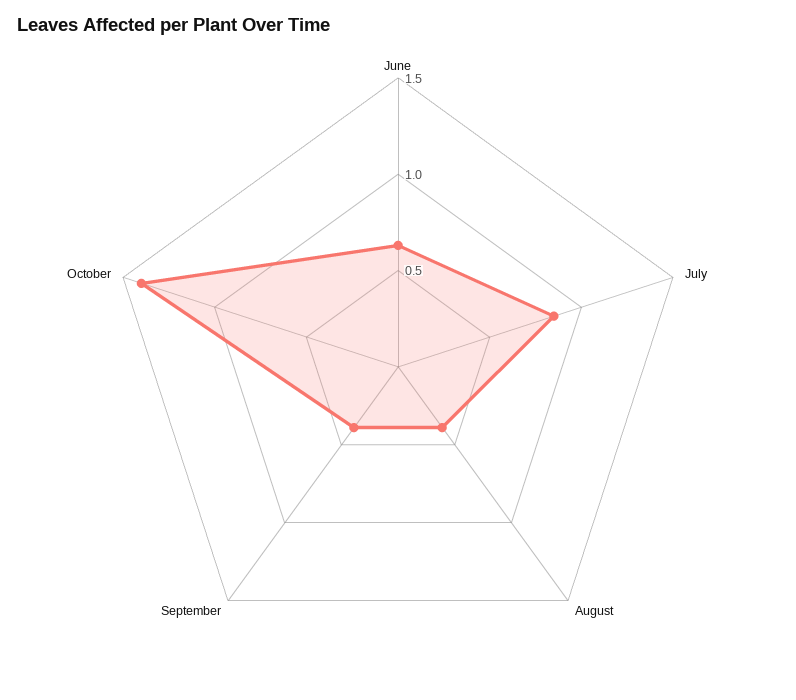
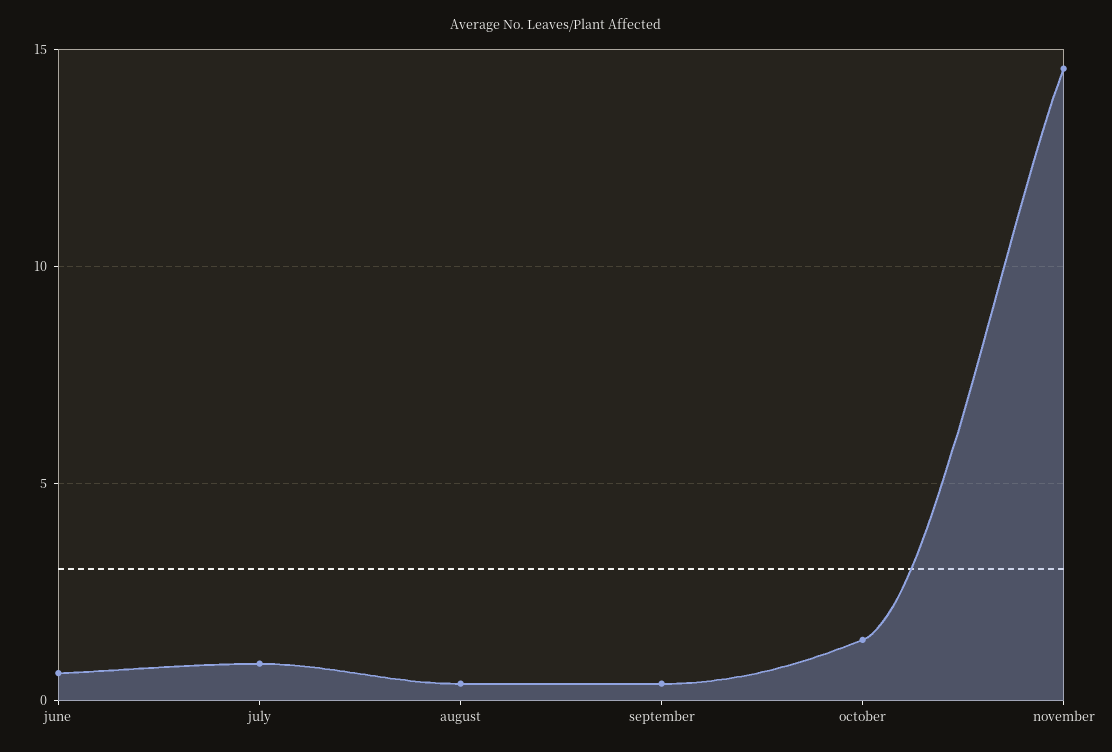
november: none -> 14.5

